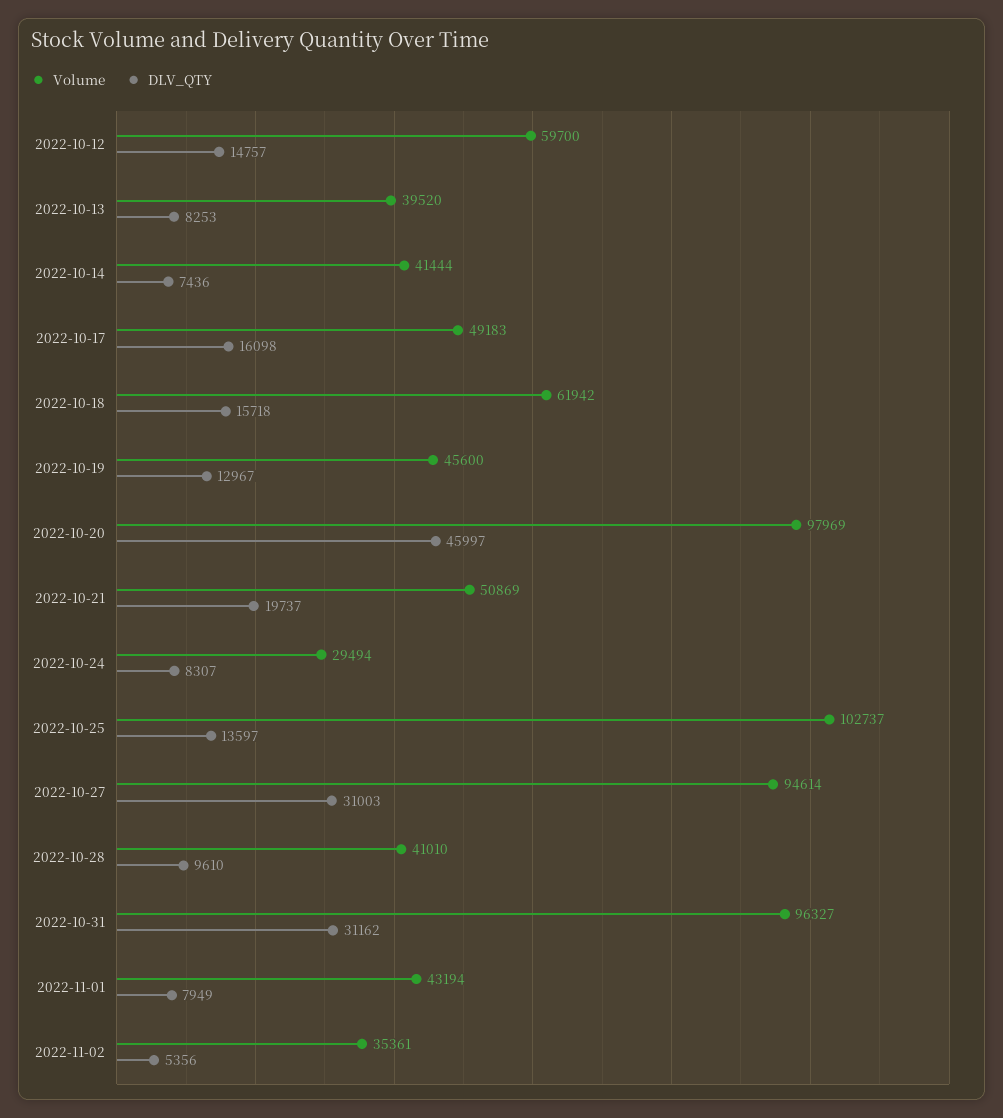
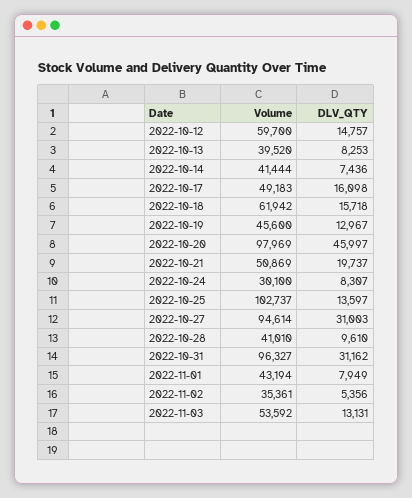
Volume, 2022-10-24: 29494 -> 30100
Volume, 2022-11-03: none -> 53592
DLV_QTY, 2022-11-03: none -> 13131

